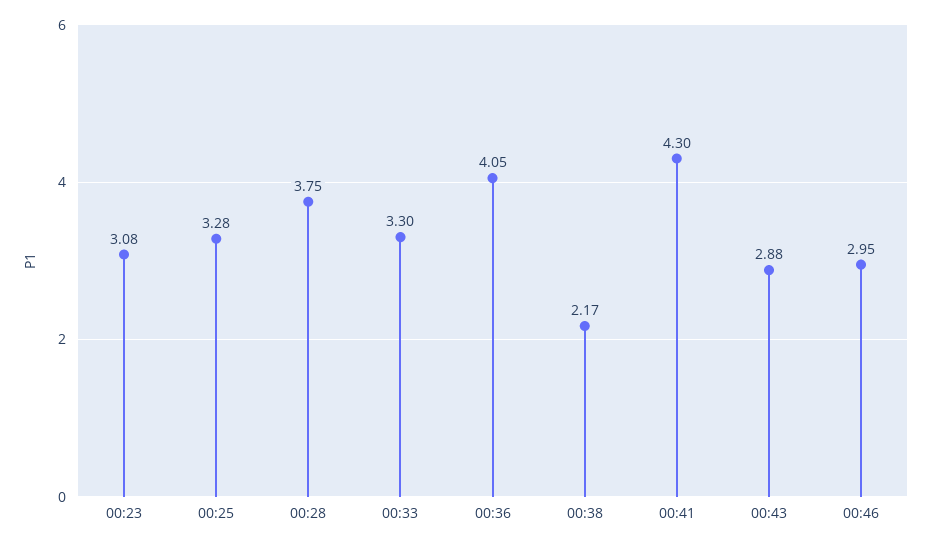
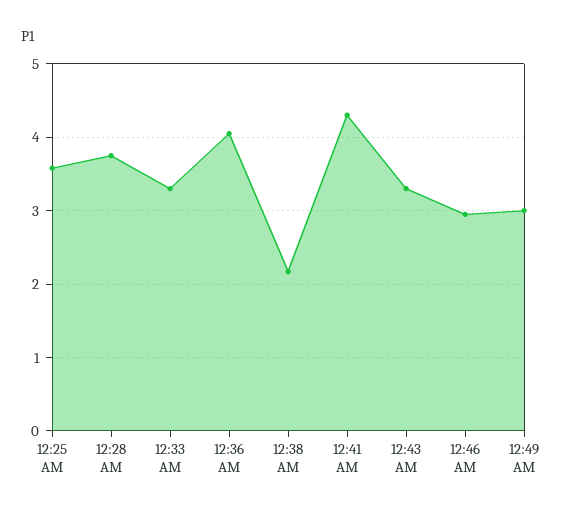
00:23: 3.08 -> none
00:25: 3.28 -> 3.6
00:43: 2.88 -> 3.3
12:49 AM: none -> 3

